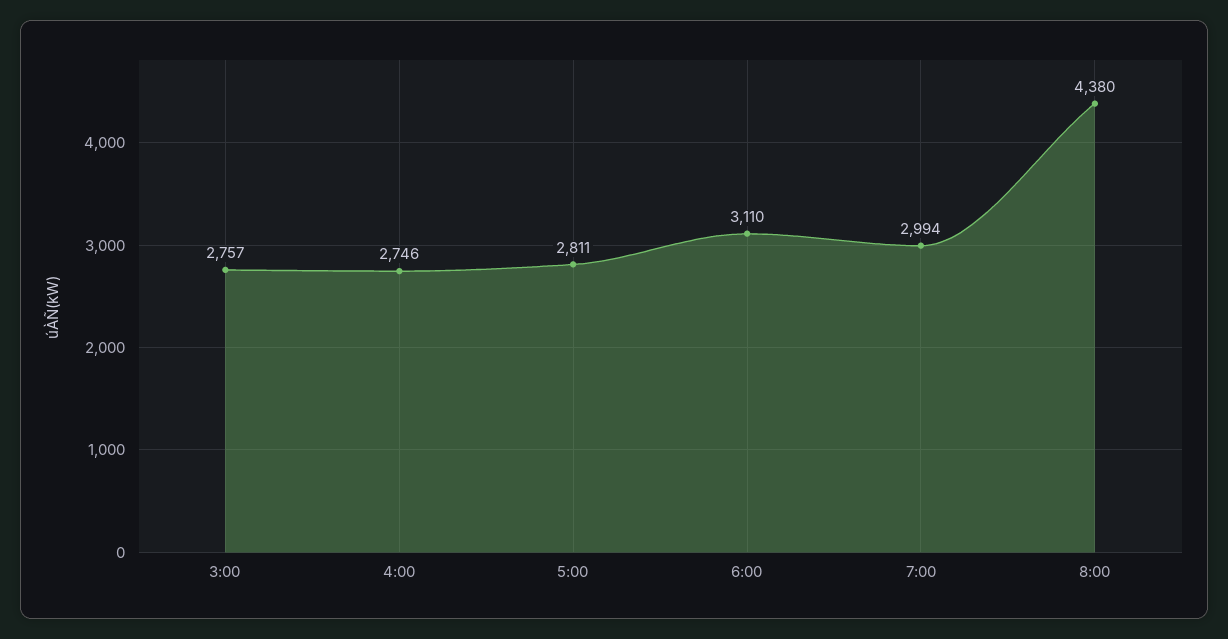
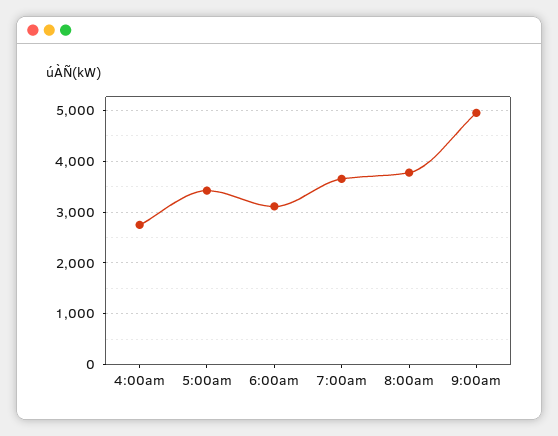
3:00: 2757 -> none
5:00: 2811 -> 3400
7:00: 2994 -> 3600
8:00: 4380 -> 3800
9:00am: none -> 5000

